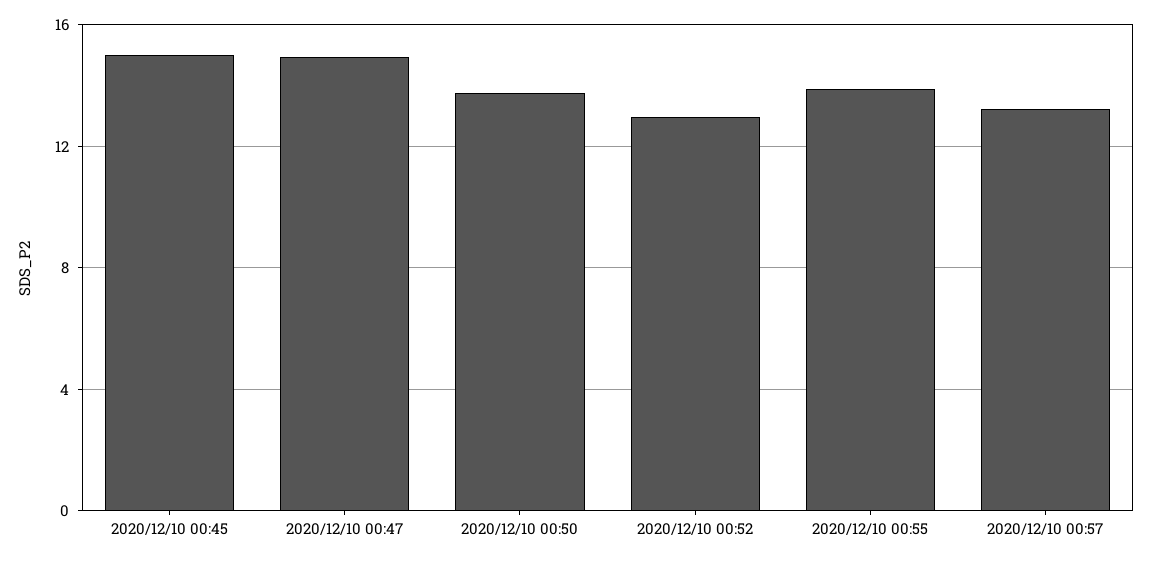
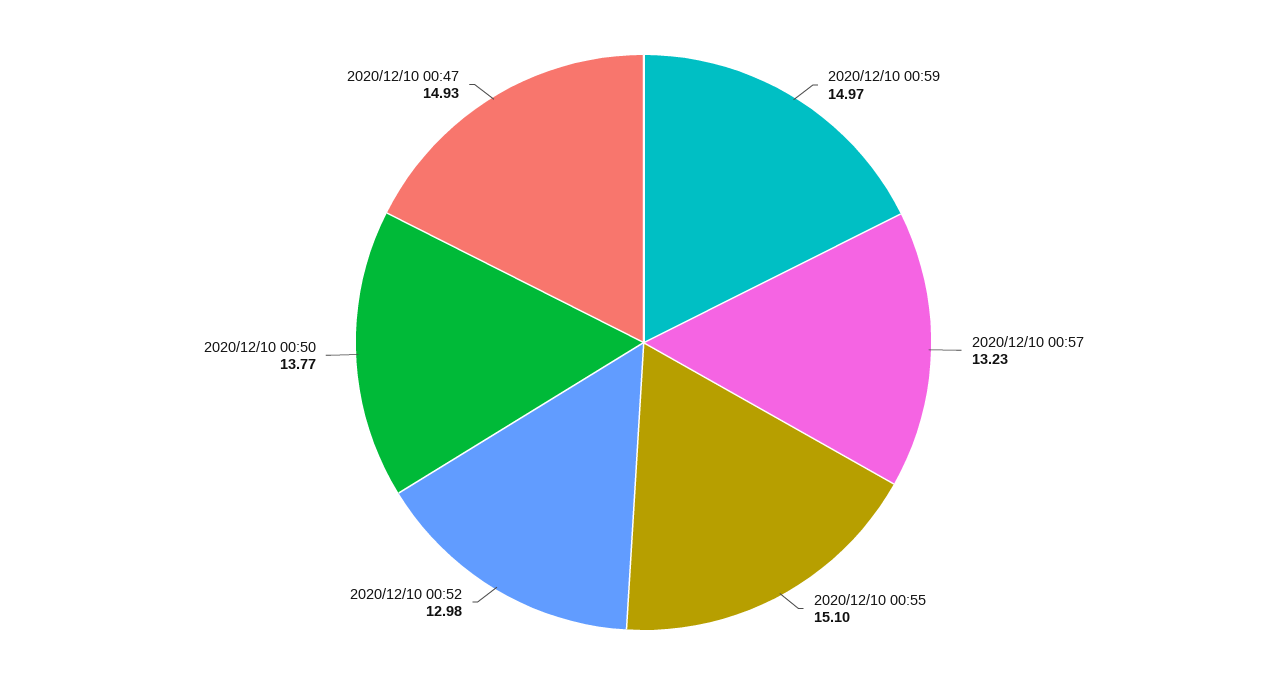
2020/12/10 00:45: 15 -> none
2020/12/10 00:55: 14 -> 15.1
2020/12/10 00:59: none -> 14.97

